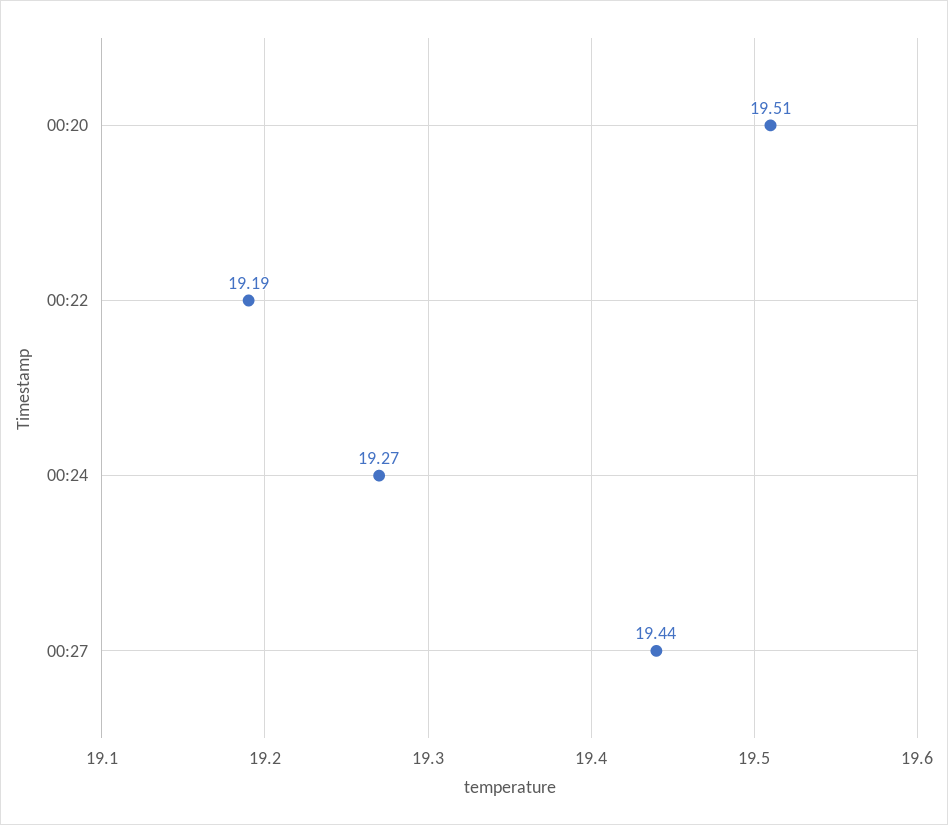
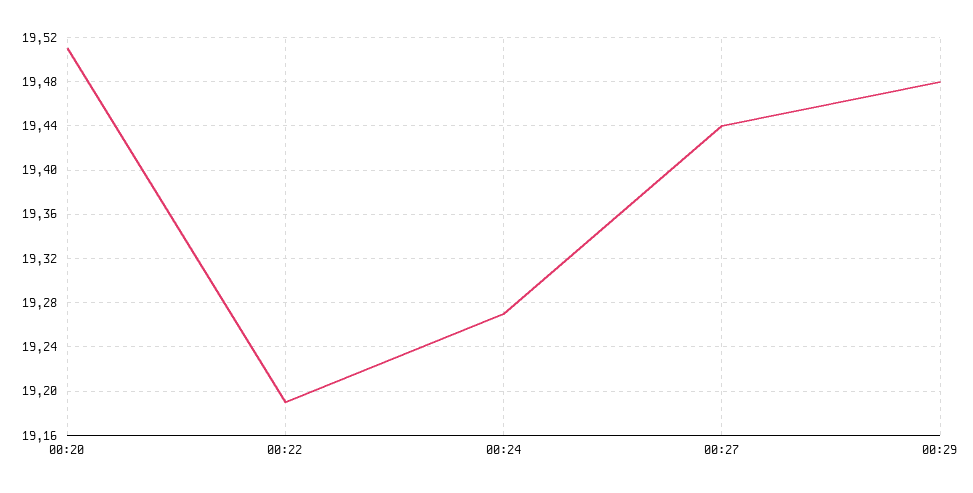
00:29: none -> 19.48

